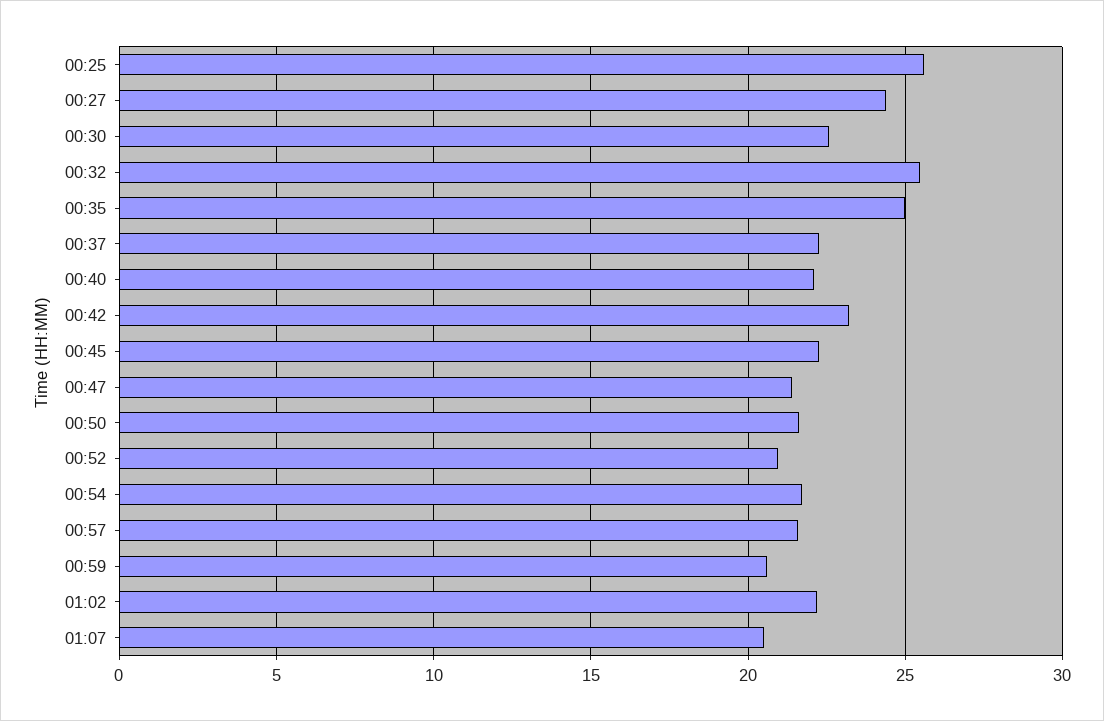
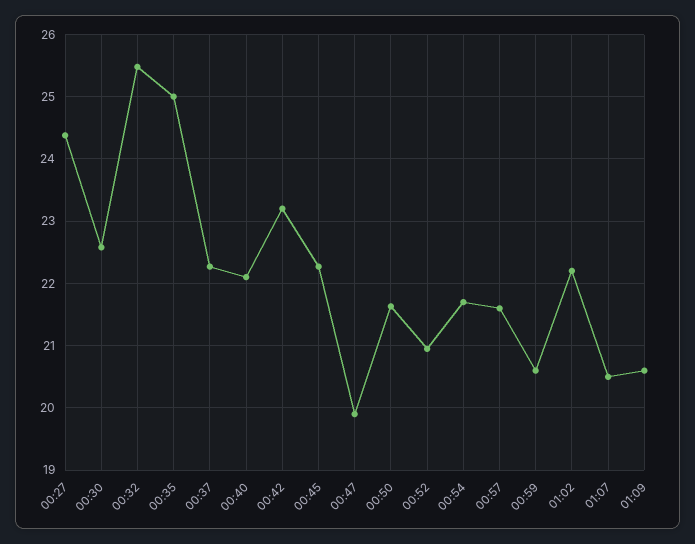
00:25: 25.5 -> none
00:47: 21.5 -> 19.9
01:09: none -> 20.6

